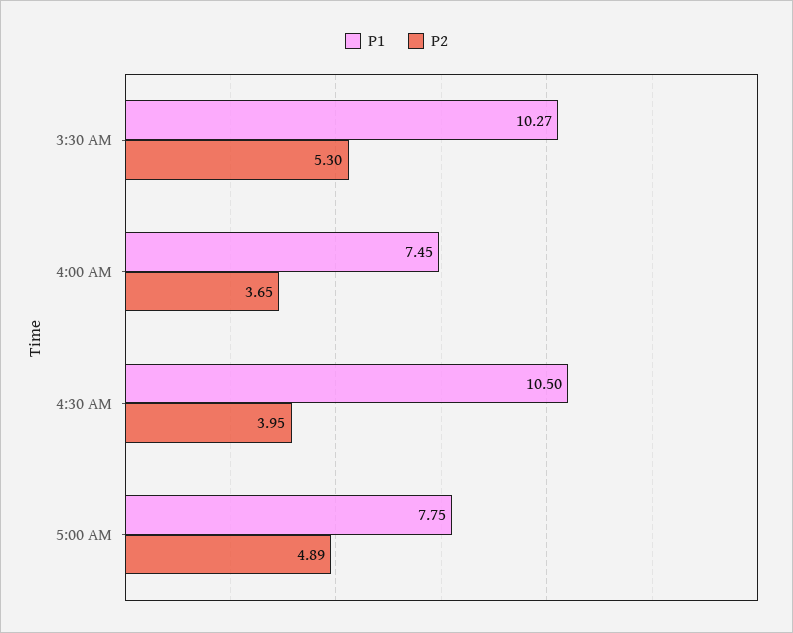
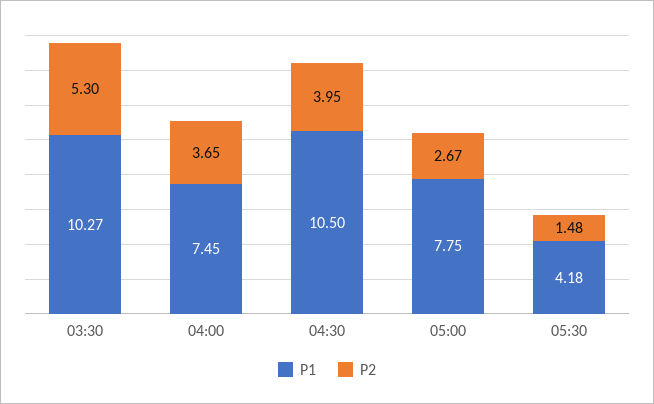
P2, 5:00 AM: 4.89 -> 2.67
P1, 05:30: none -> 4.18
P2, 05:30: none -> 1.48

